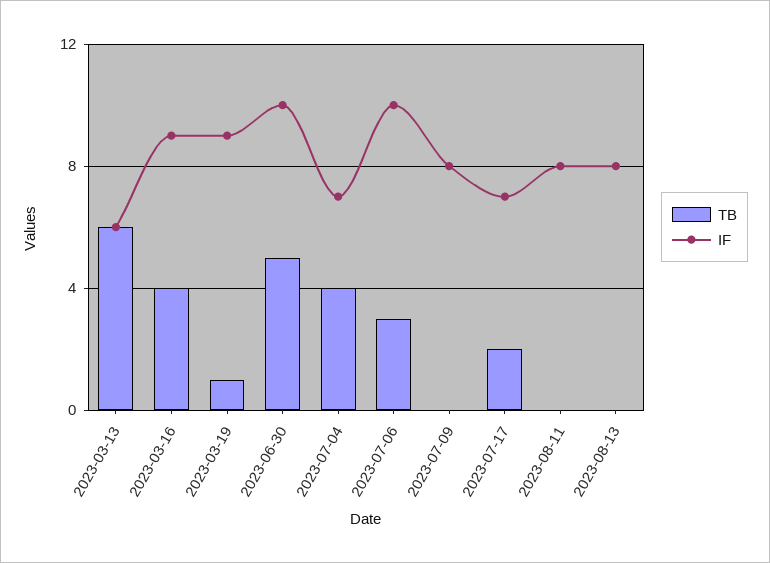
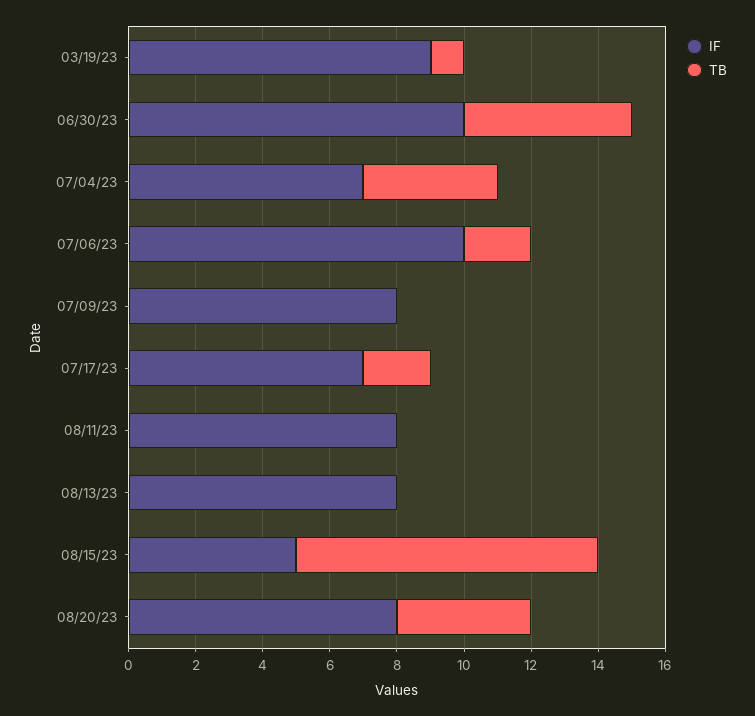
TB, 2023-03-13: 6 -> none
IF, 2023-03-13: 6 -> none
TB, 2023-03-16: 4 -> none
IF, 2023-03-16: 9 -> none
TB, 2023-07-06: 3 -> 2
IF, 08/15/23: none -> 5
TB, 08/15/23: none -> 9
IF, 08/20/23: none -> 8
TB, 08/20/23: none -> 4

